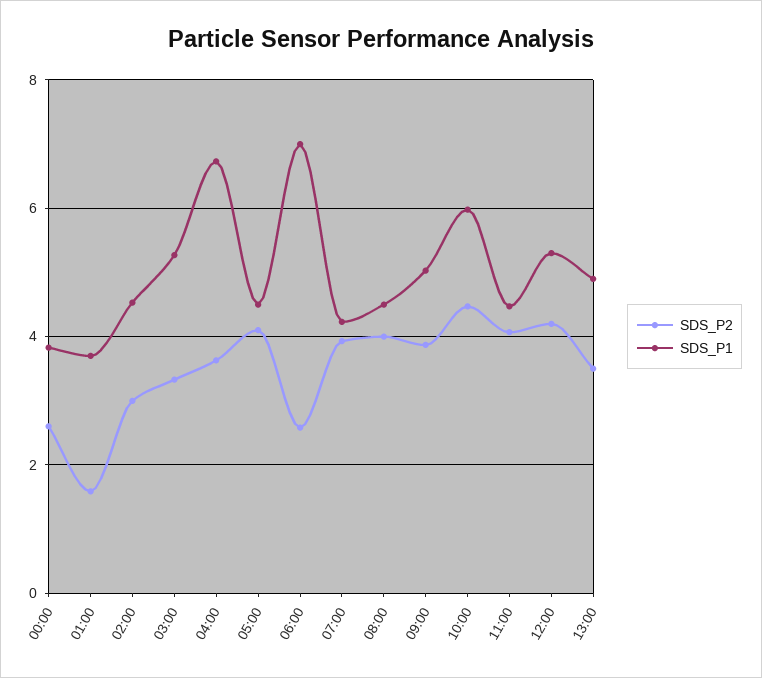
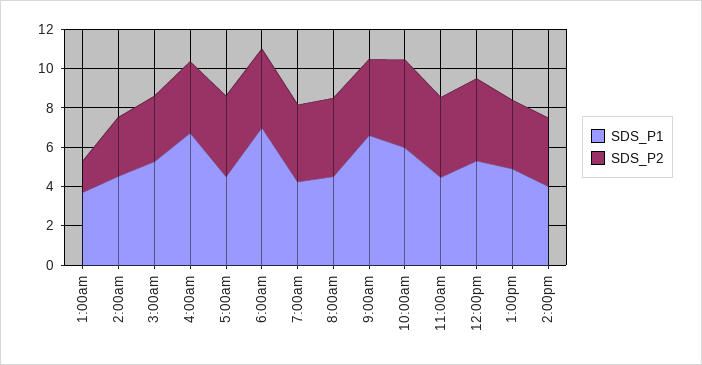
SDS_P2, 00:00: 2.6 -> none
SDS_P1, 00:00: 3.8 -> none
SDS_P2, 06:00: 2.6 -> 4
SDS_P1, 09:00: 5 -> 6.5
SDS_P1, 2:00pm: none -> 4
SDS_P2, 2:00pm: none -> 3.5

